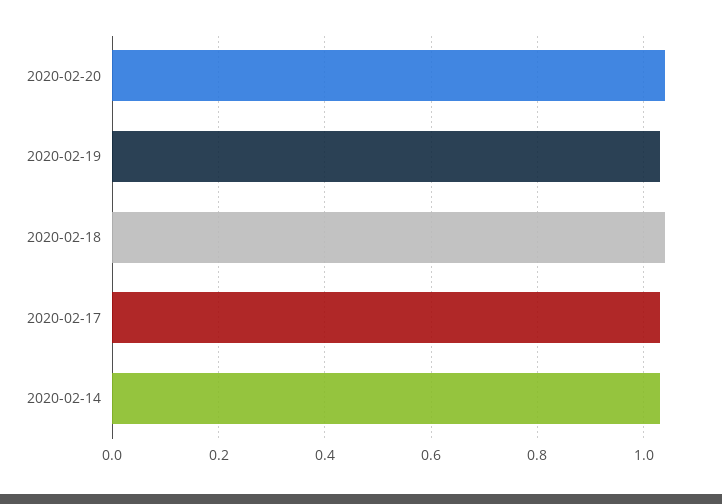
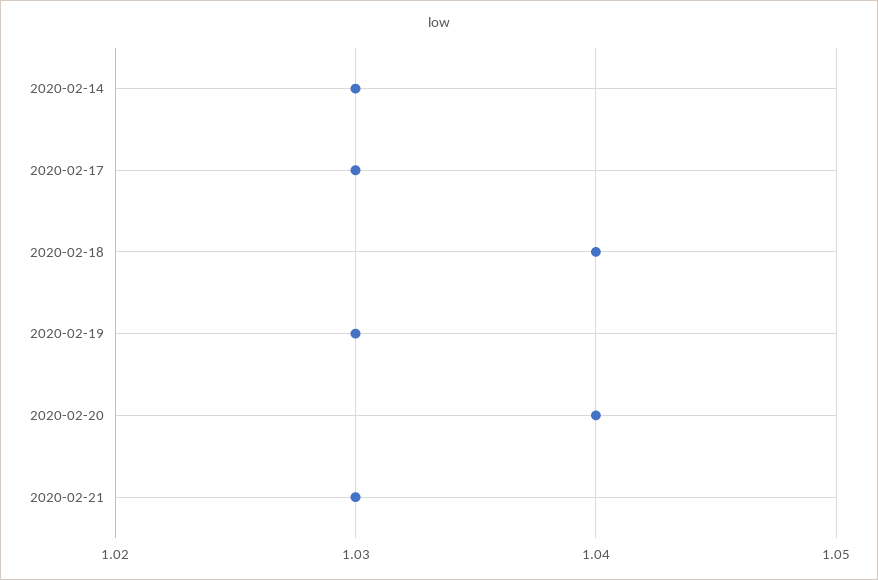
2020-02-21: none -> 1.03

